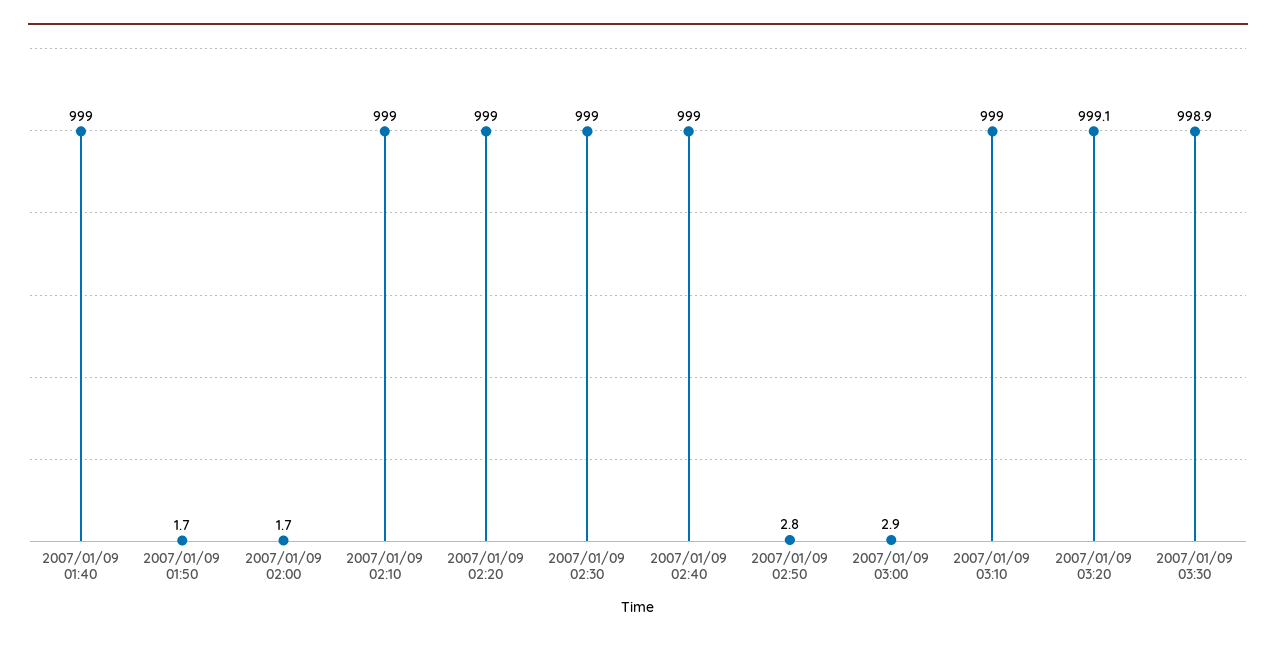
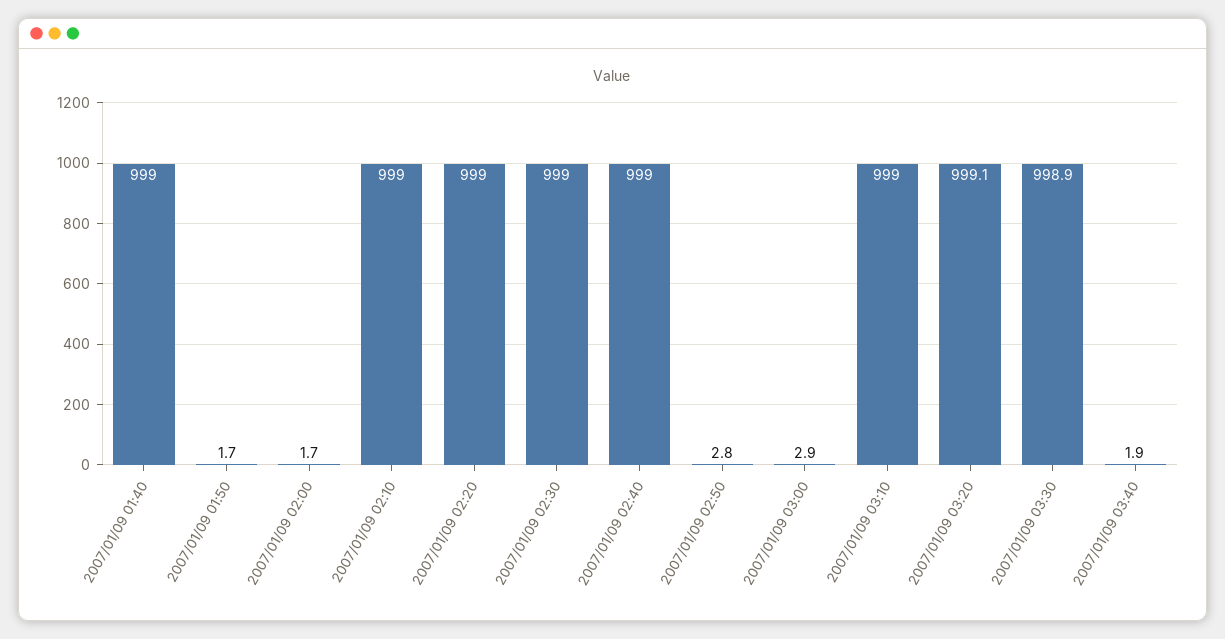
2007/01/09 03:40: none -> 1.9

